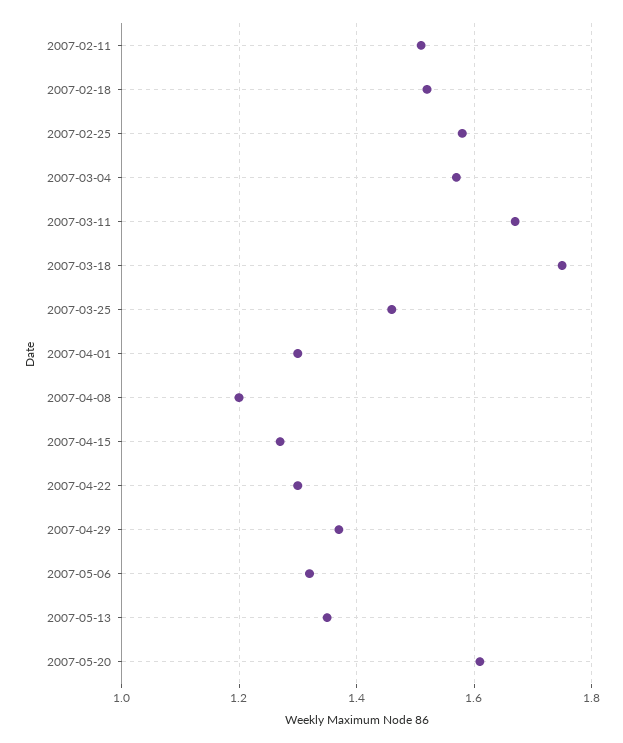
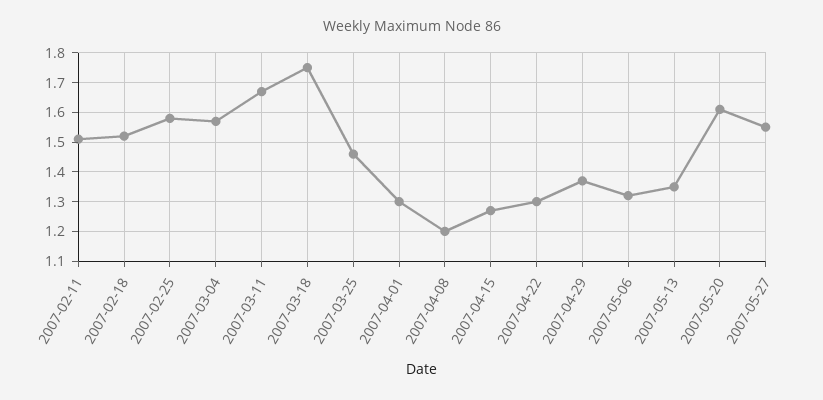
2007-05-27: none -> 1.55

